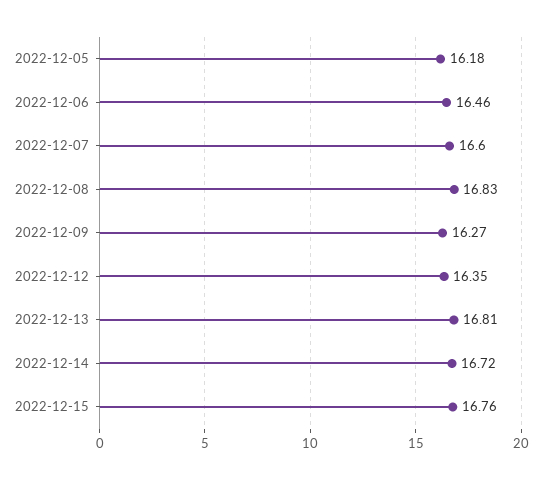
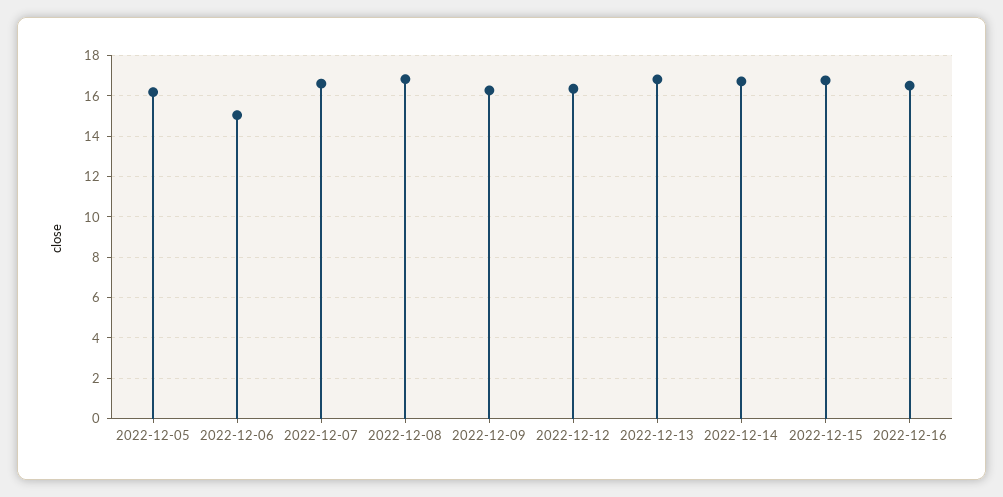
2022-12-06: 16.46 -> 15
2022-12-16: none -> 16.5

